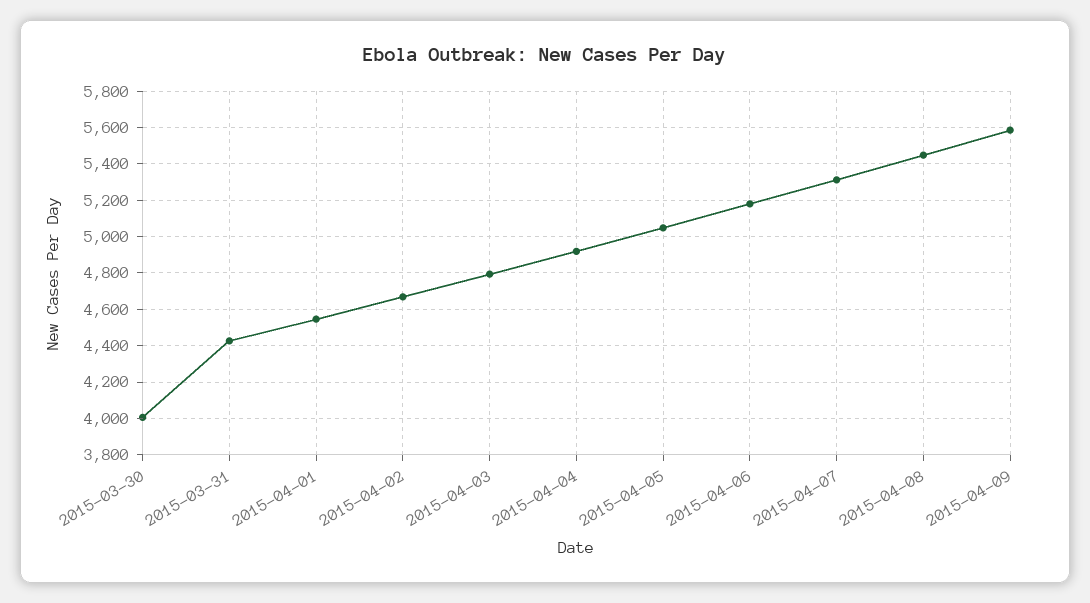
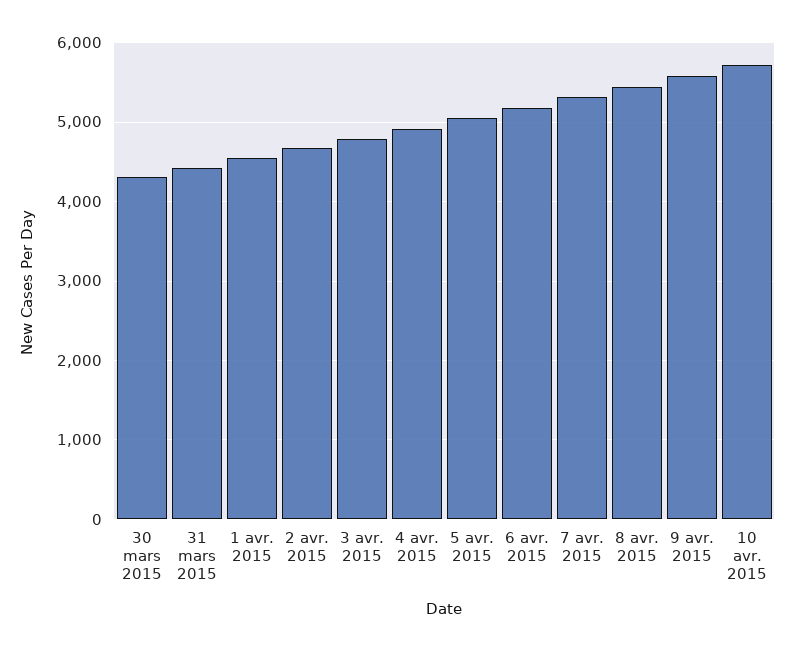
2015-03-30: 4000 -> 4300
10 avr. 2015: none -> 5700

